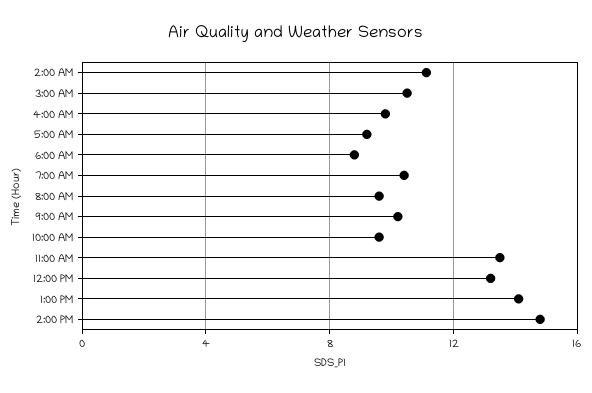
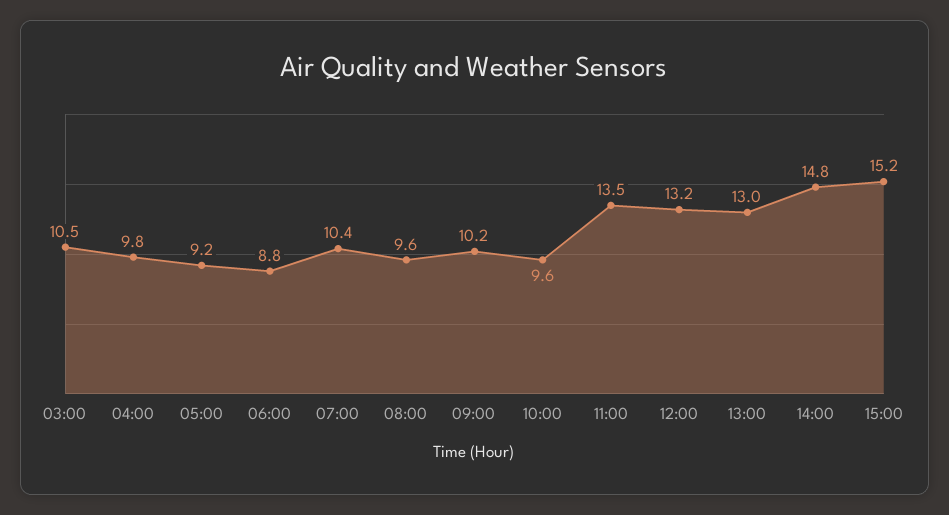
2:00 AM: 11 -> none
1:00 PM: 14 -> 13
15:00: none -> 15.2

